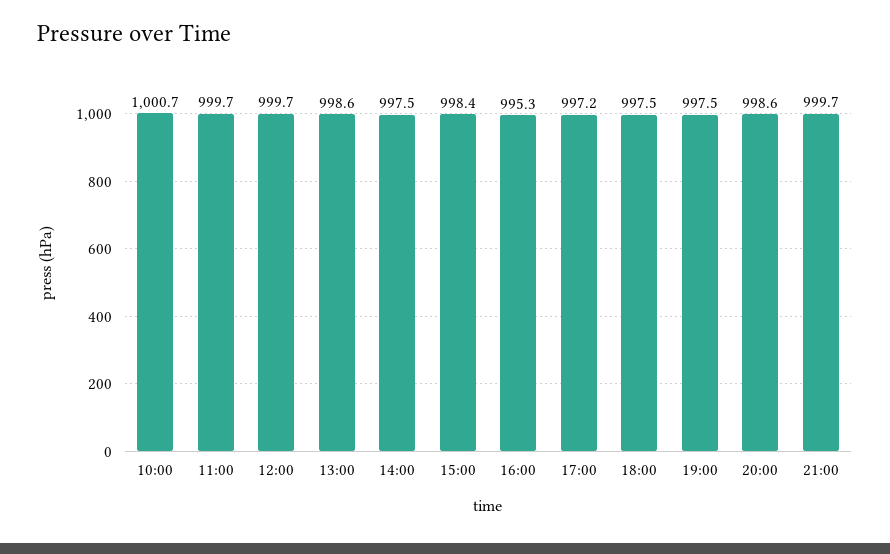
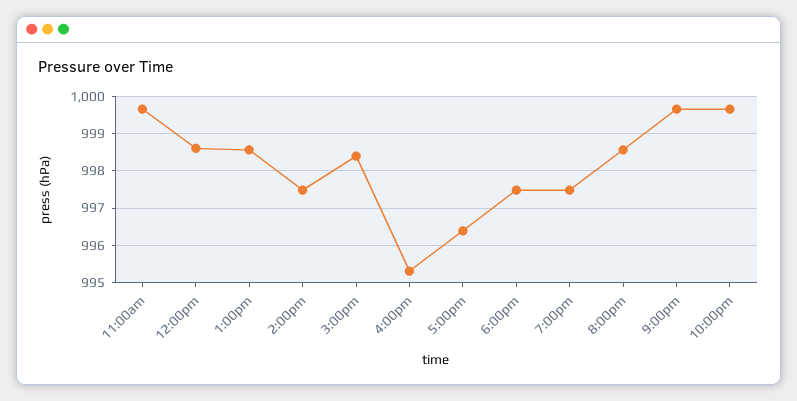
10:00: 1000.7 -> none
12:00: 999.7 -> 998.6
17:00: 997.2 -> 996.4
10:00pm: none -> 999.6

